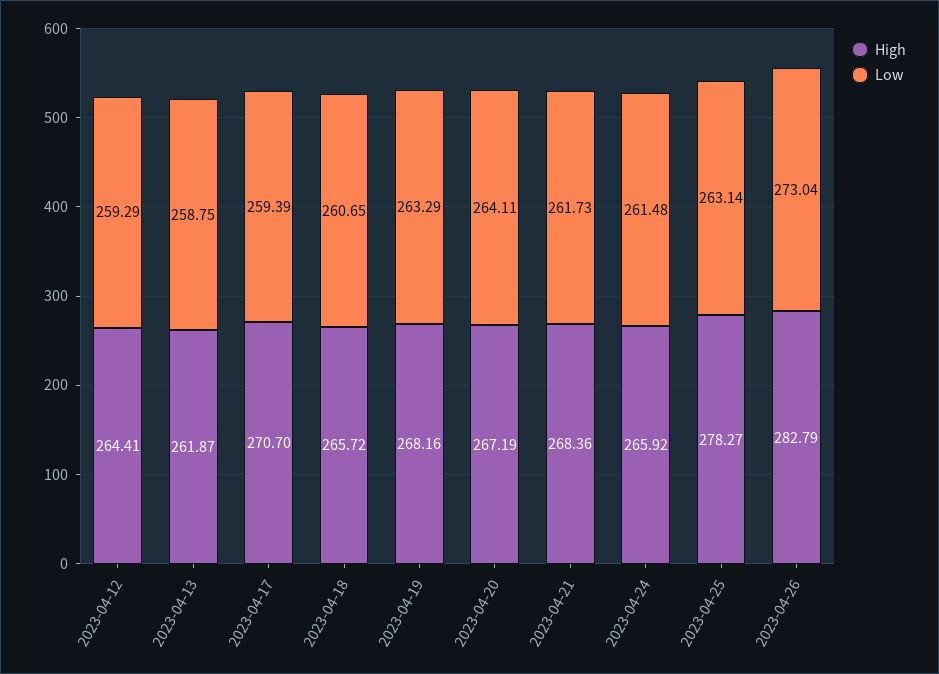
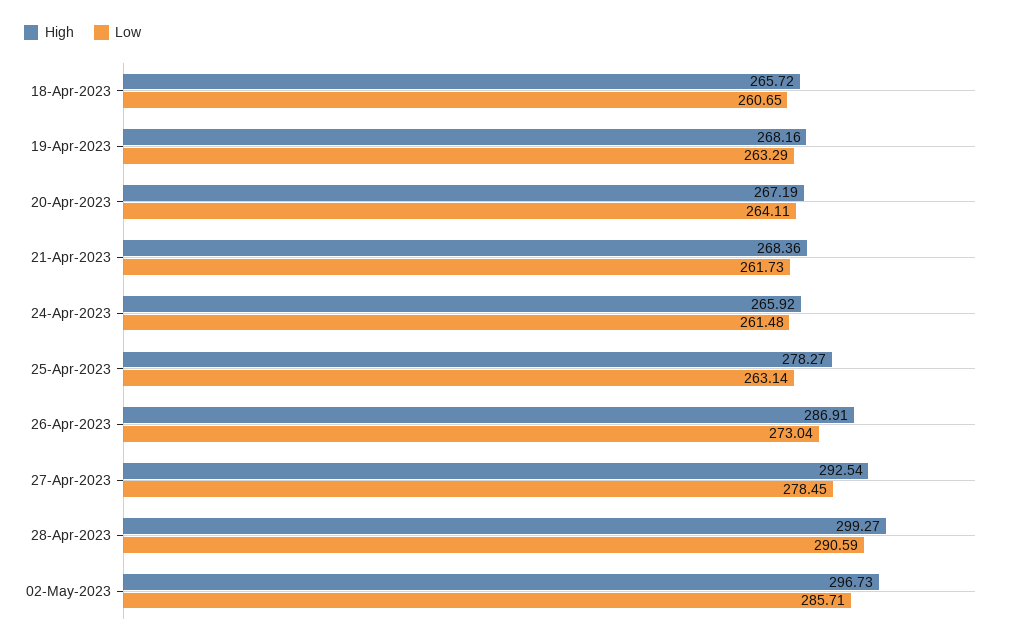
High, 2023-04-12: 264.41 -> none
Low, 2023-04-12: 259.29 -> none
High, 2023-04-13: 261.87 -> none
Low, 2023-04-13: 258.75 -> none
High, 2023-04-17: 270.7 -> none
Low, 2023-04-17: 259.39 -> none
High, 2023-04-26: 282.79 -> 286.91
High, 27-Apr-2023: none -> 292.54
Low, 27-Apr-2023: none -> 278.45
High, 28-Apr-2023: none -> 299.27
Low, 28-Apr-2023: none -> 290.59
High, 02-May-2023: none -> 296.73
Low, 02-May-2023: none -> 285.71

